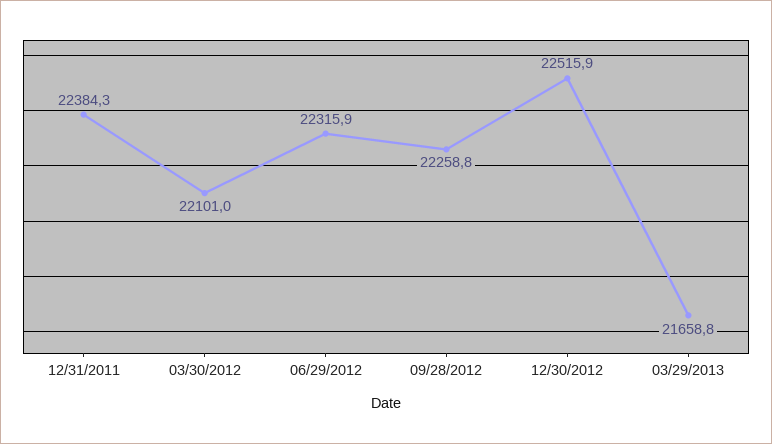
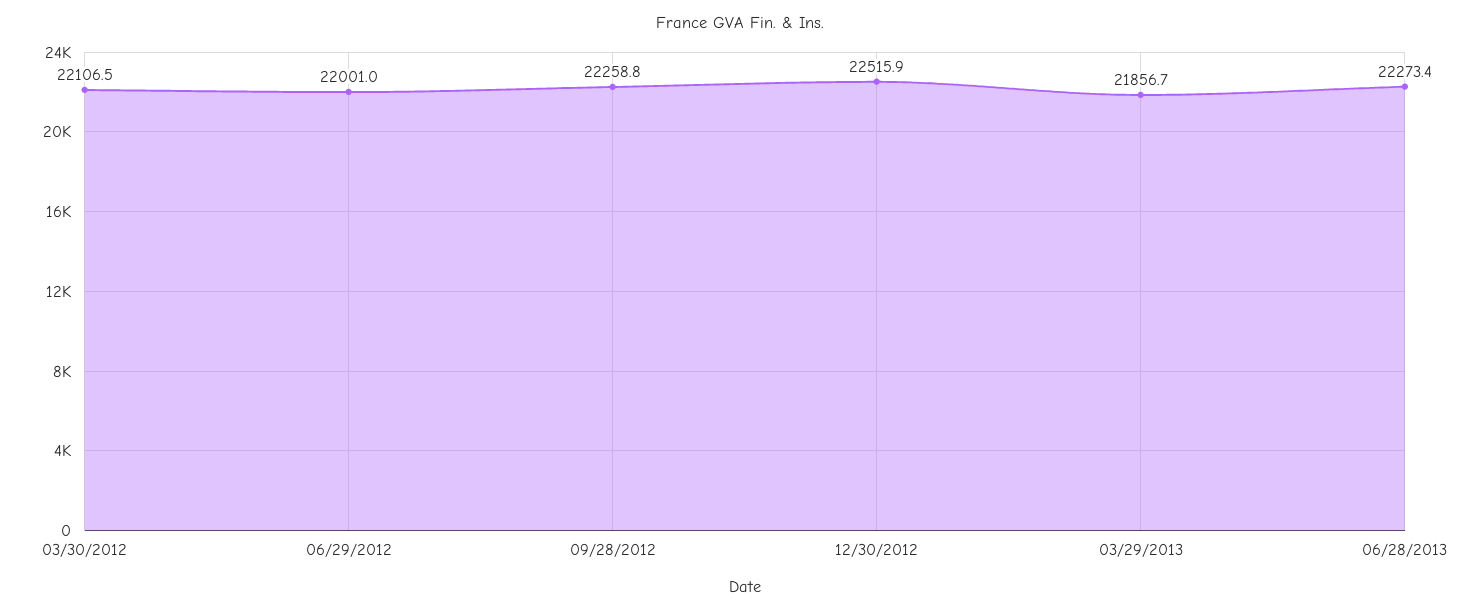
12/31/2011: 22384.3 -> none
03/30/2012: 22101 -> 22106.5
06/29/2012: 22315.9 -> 22001
03/29/2013: 21658.8 -> 21856.7
06/28/2013: none -> 22273.4

